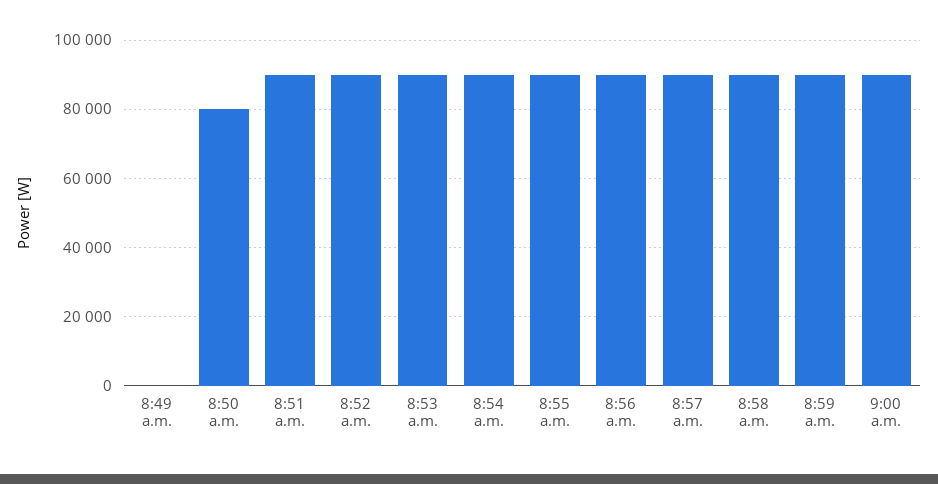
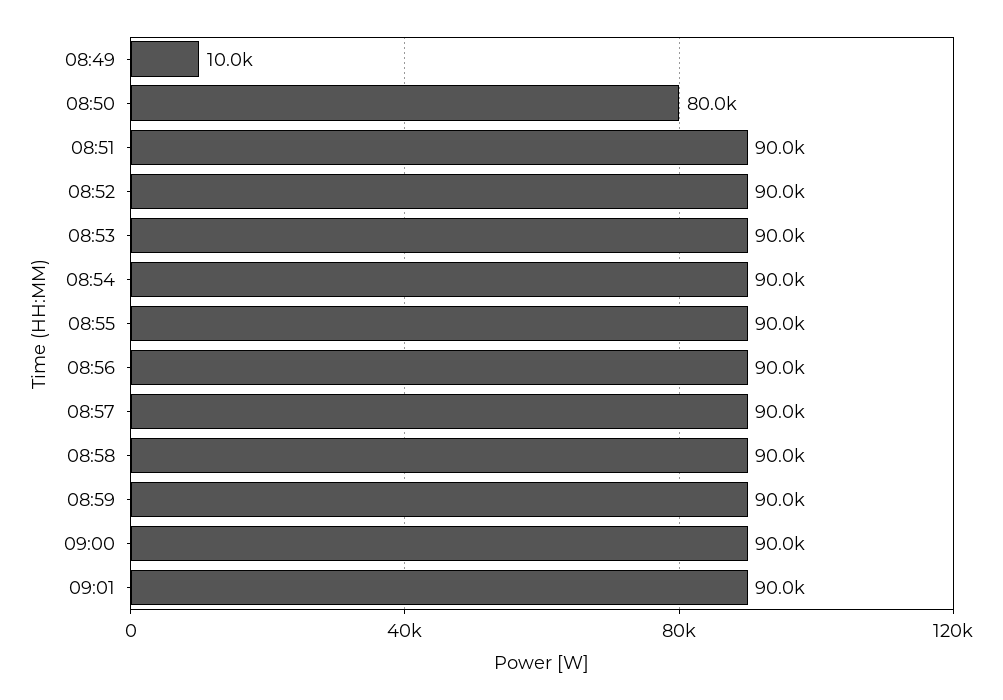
8:49 a.m.: 0 -> 10000
09:01: none -> 90000

